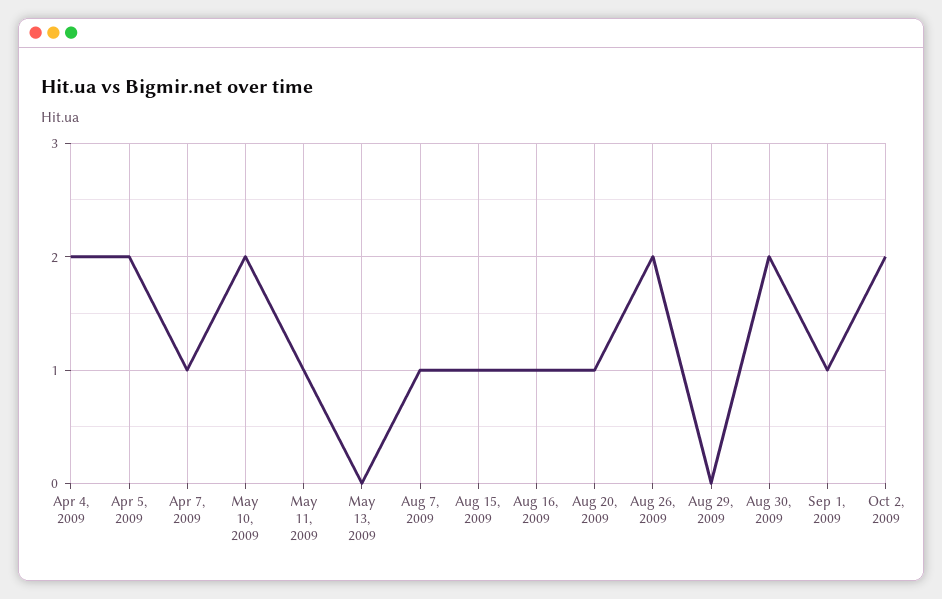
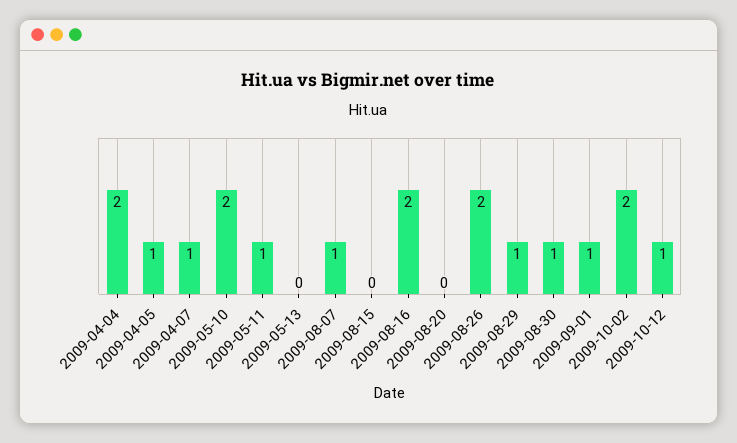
Apr 5, 2009: 2 -> 1
Aug 15, 2009: 1 -> 0
Aug 16, 2009: 1 -> 2
Aug 20, 2009: 1 -> 0
Aug 29, 2009: 0 -> 1
Aug 30, 2009: 2 -> 1
2009-10-12: none -> 1

